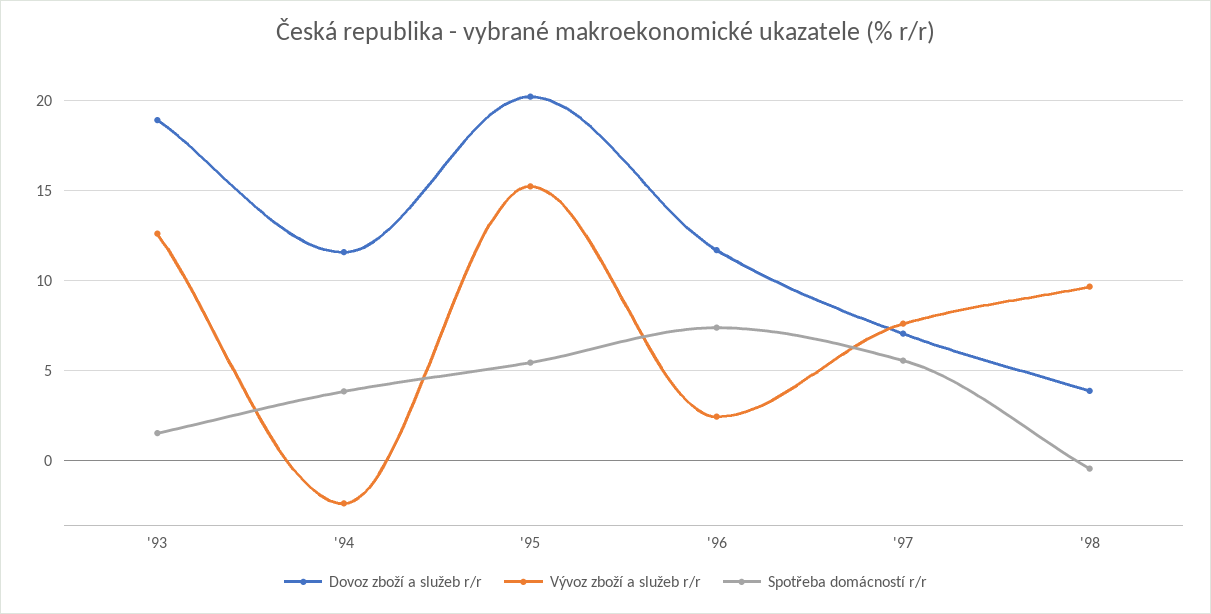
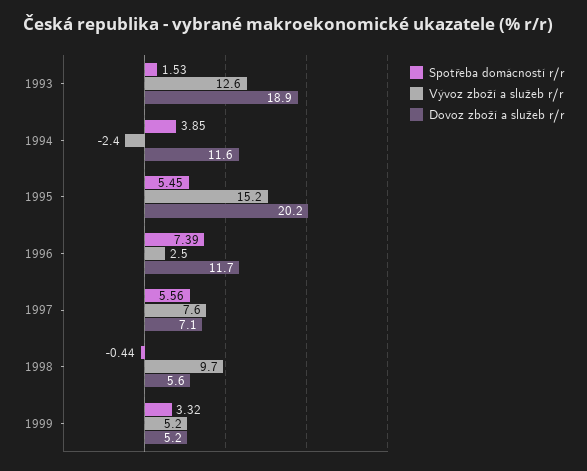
Dovoz zboží a služeb r/r, '98: 4 -> 5.6
Spotřeba domácností r/r, 1999: none -> 3.32
Vývoz zboží a služeb r/r, 1999: none -> 5.2
Dovoz zboží a služeb r/r, 1999: none -> 5.2

